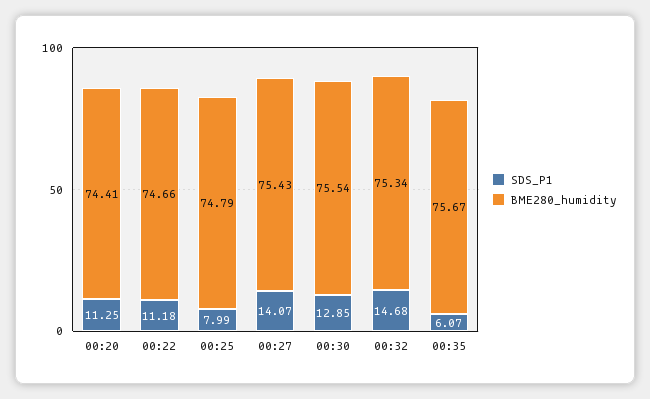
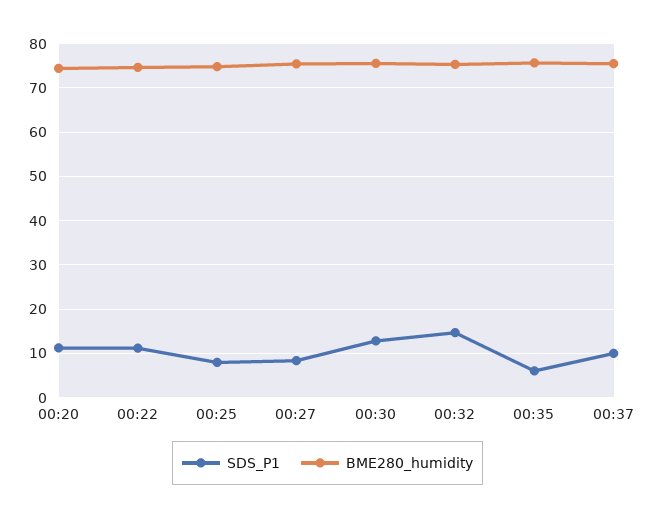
SDS_P1, 00:27: 14.07 -> 8
SDS_P1, 00:37: none -> 10
BME280_humidity, 00:37: none -> 76

